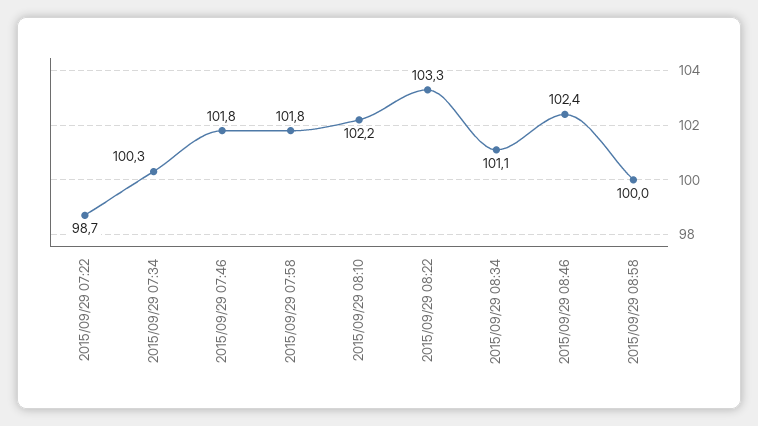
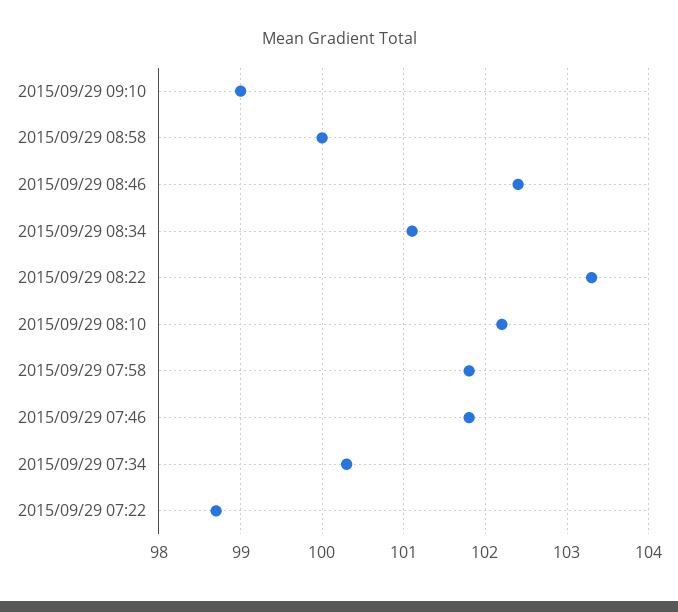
2015/09/29 09:10: none -> 99

